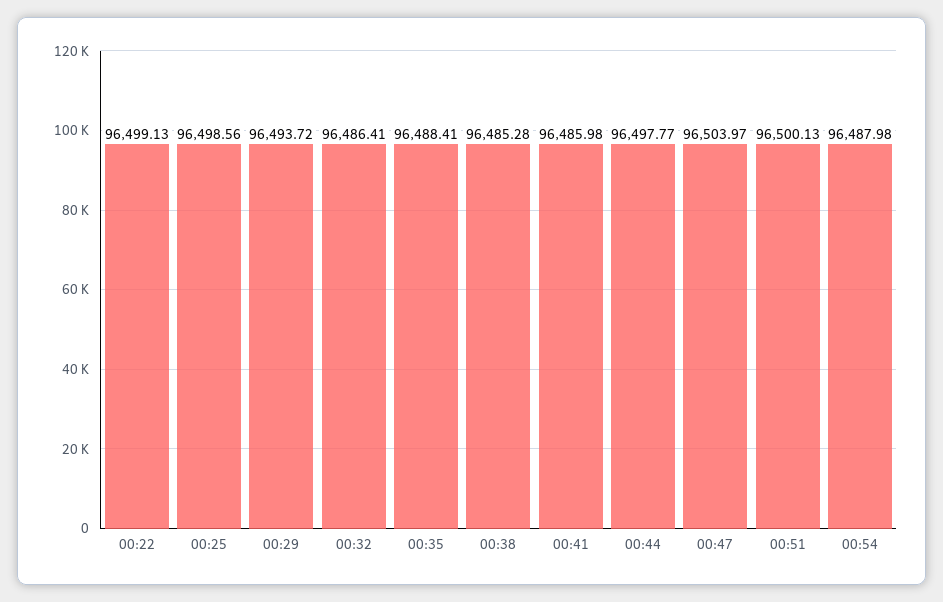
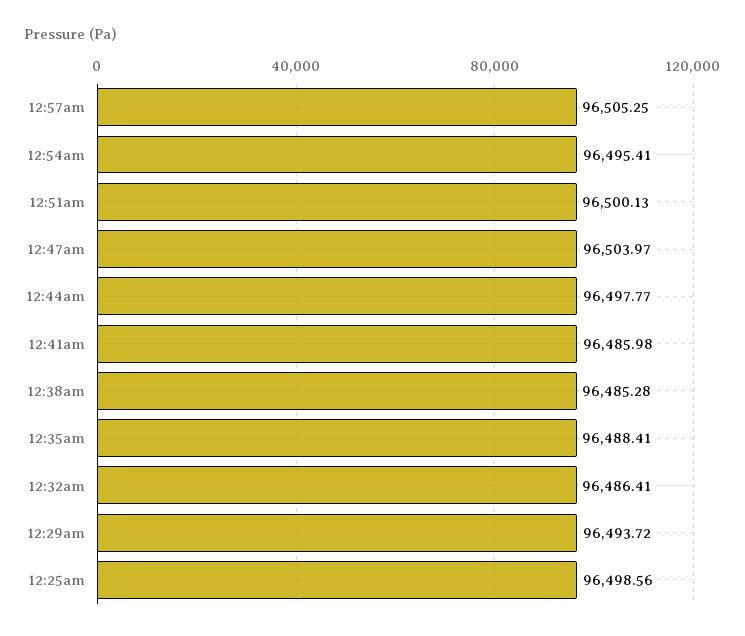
00:22: 96499.13 -> none
00:54: 96487.98 -> 96495.41
12:57am: none -> 96505.25

